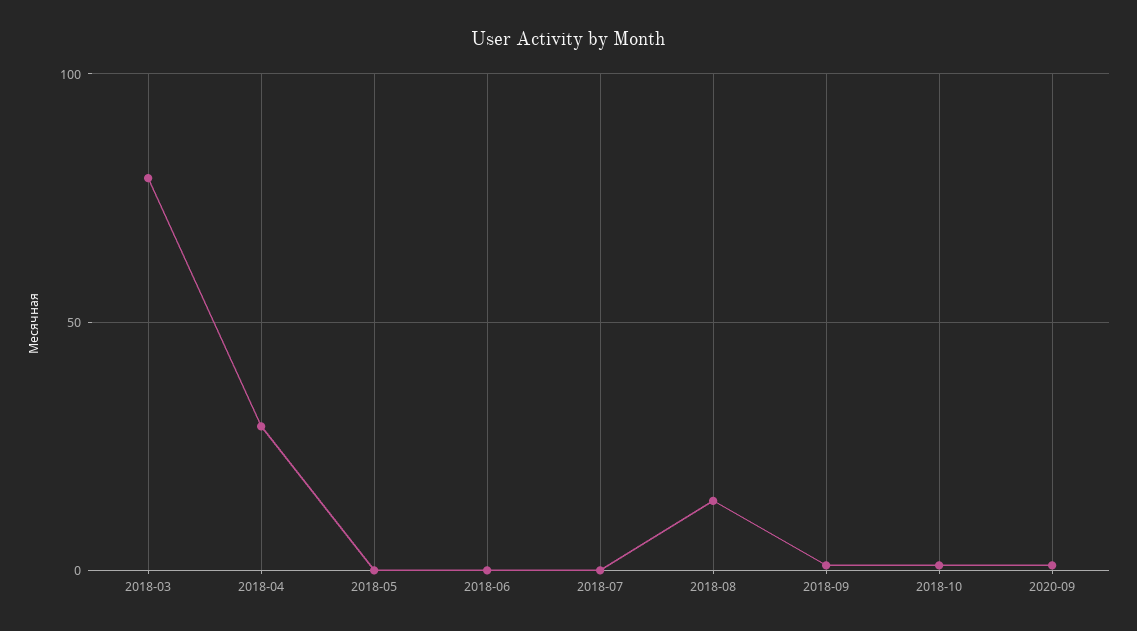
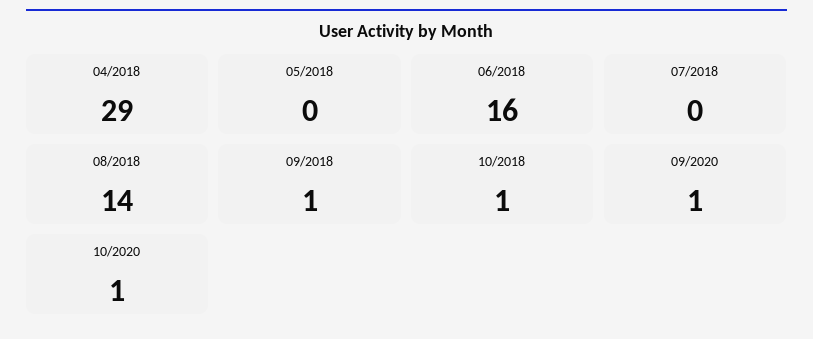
2018-03: 80 -> none
2018-06: 0 -> 16
10/2020: none -> 1

